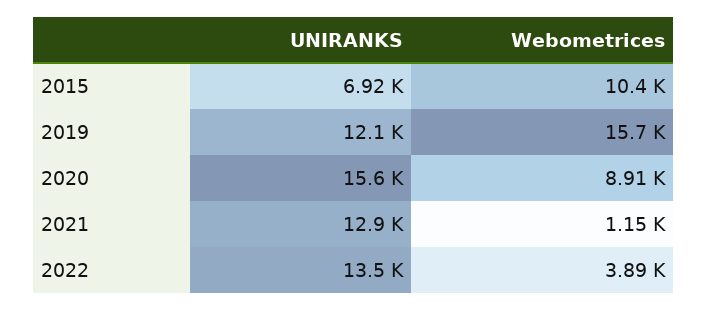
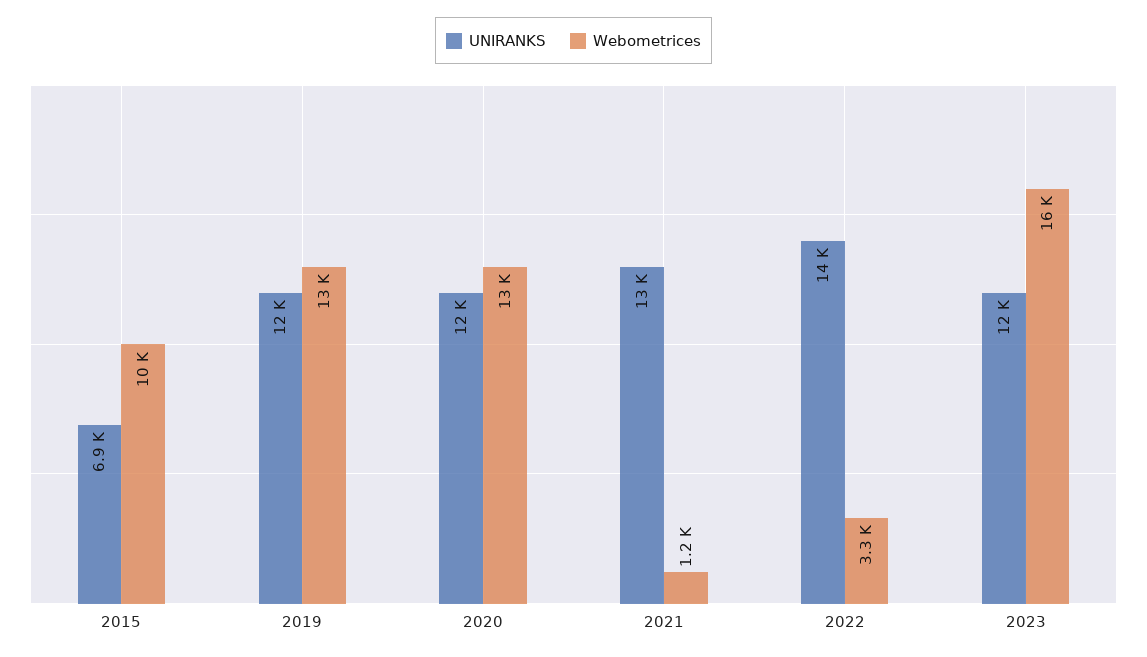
Webometrices, 2019: 15700 -> 13000
UNIRANKS, 2020: 15600 -> 12000
Webometrices, 2020: 8910 -> 13000
Webometrices, 2022: 3890 -> 3300
UNIRANKS, 2023: none -> 12000
Webometrices, 2023: none -> 16000

